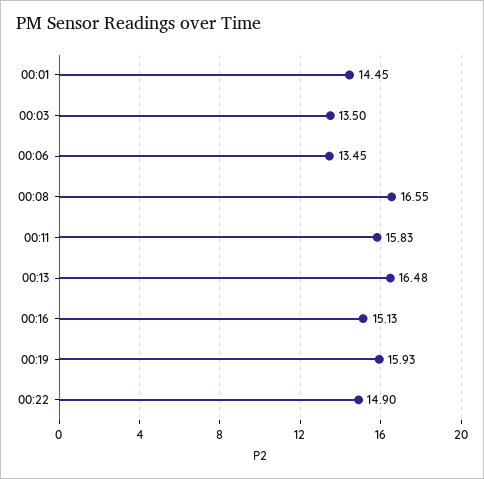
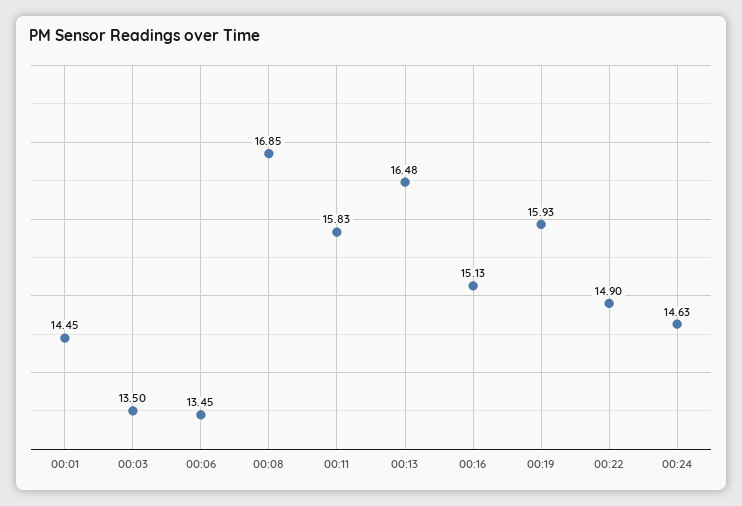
00:08: 16.55 -> 16.85
00:24: none -> 14.63

